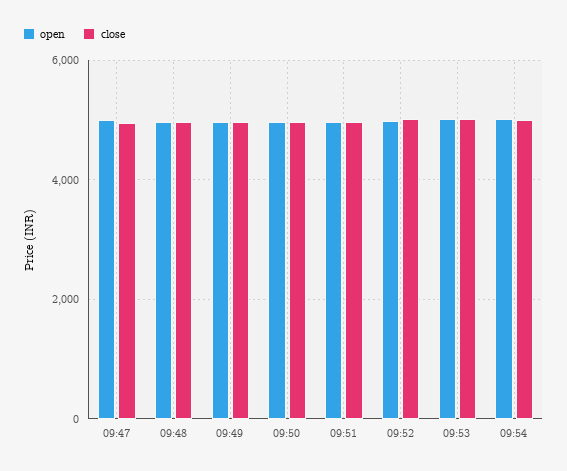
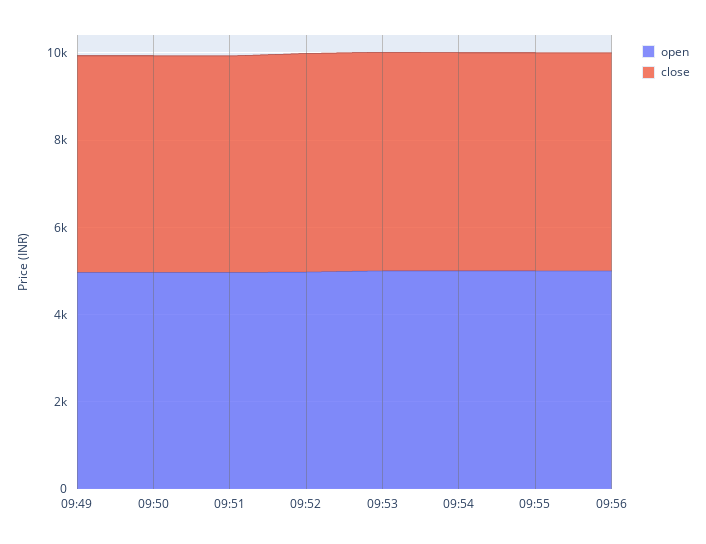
open, 09:47: 5000 -> none
close, 09:47: 5000 -> none
open, 09:48: 5000 -> none
close, 09:48: 5000 -> none
open, 09:55: none -> 5000
close, 09:55: none -> 5000
open, 09:56: none -> 5000
close, 09:56: none -> 5000

